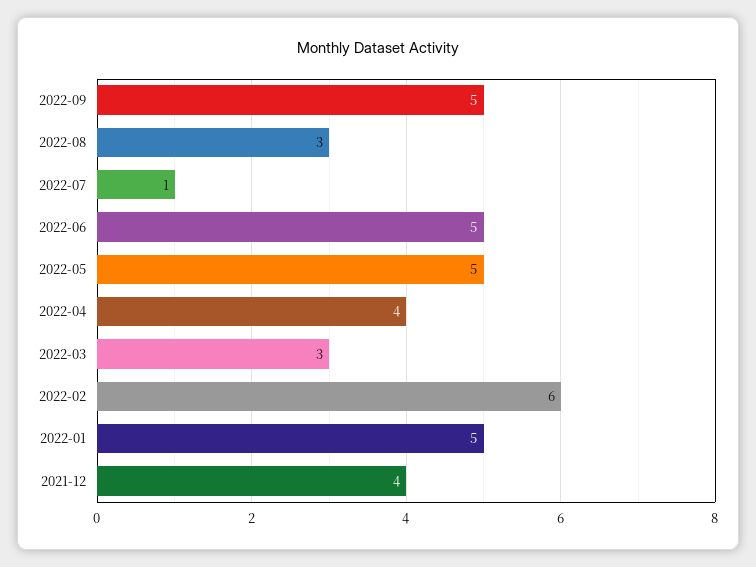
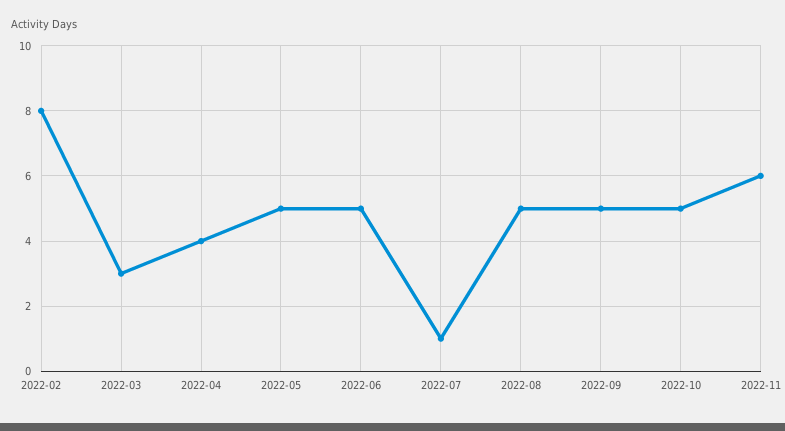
2022-08: 3 -> 5
2022-02: 6 -> 8
2022-01: 5 -> none
2021-12: 4 -> none
2022-10: none -> 5
2022-11: none -> 6

